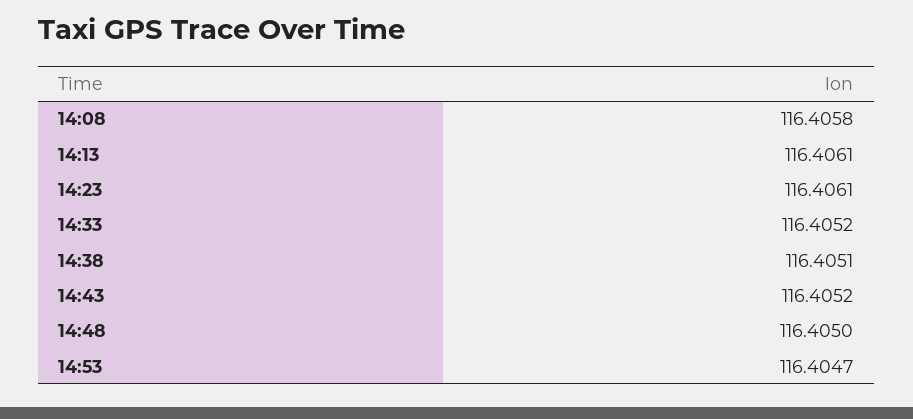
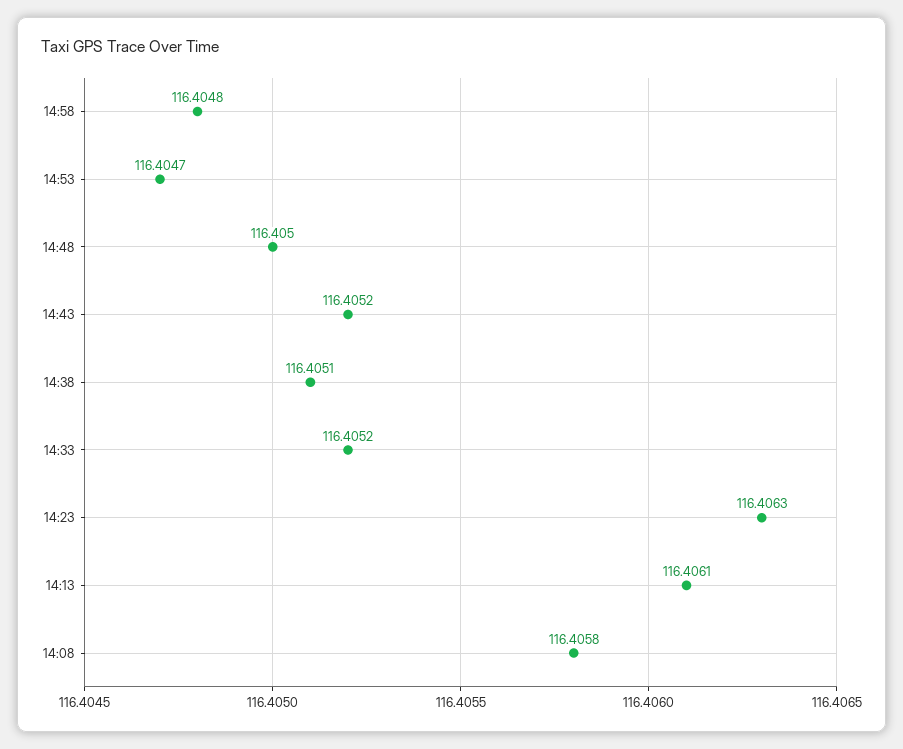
14:23: 116.4061 -> 116.4063
14:58: none -> 116.4048

